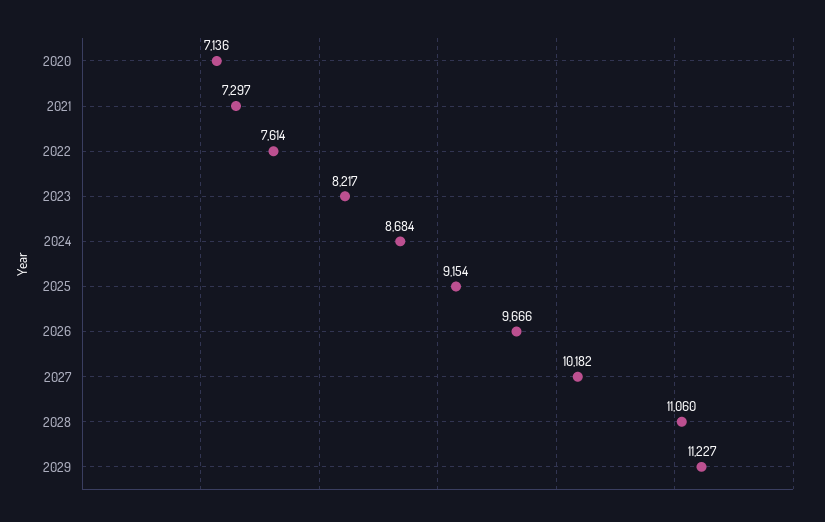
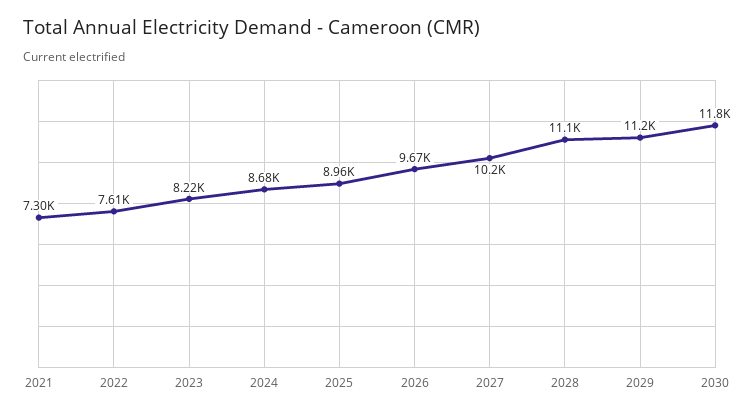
2020: 7136 -> none
2025: 9154 -> 8960
2030: none -> 11800

